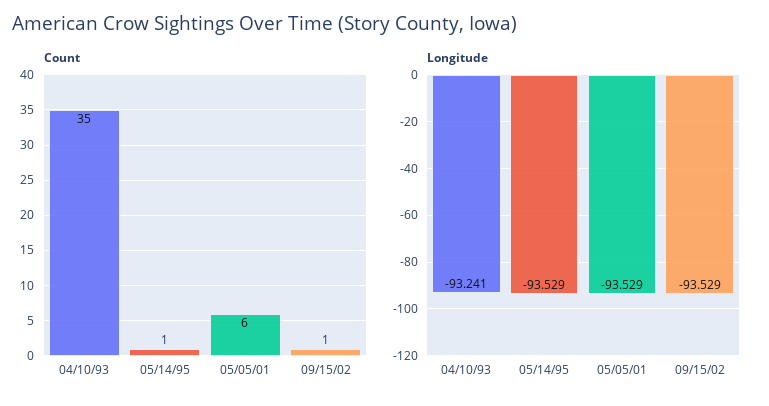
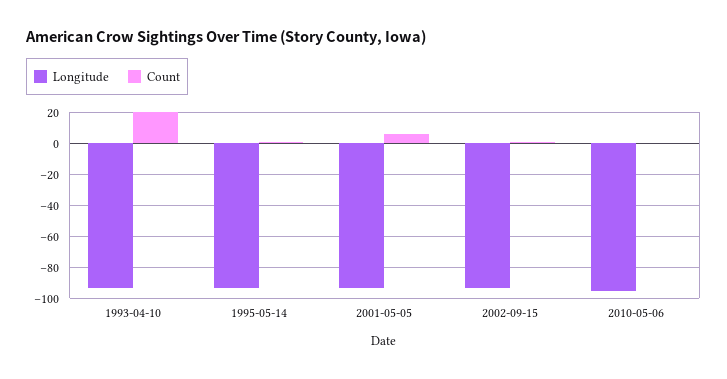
Count, 04/10/93: 35 -> 20
Longitude, 2010-05-06: none -> -95
Count, 2010-05-06: none -> 0

